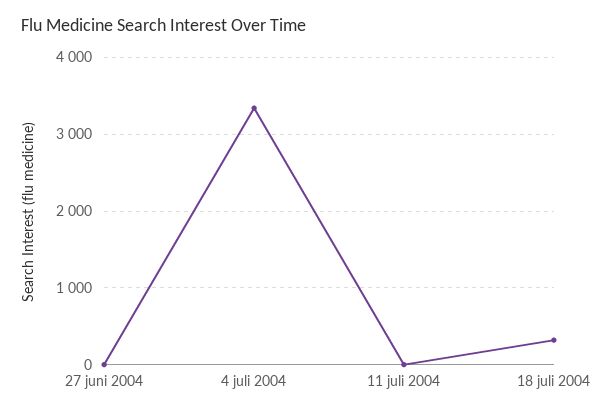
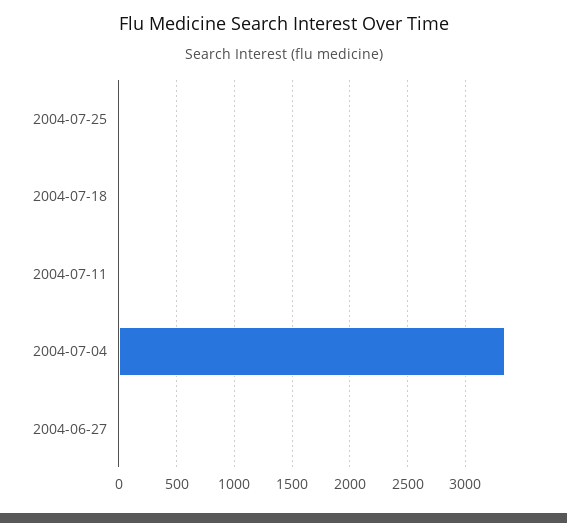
18 juli 2004: 300 -> 0
2004-07-25: none -> 0

